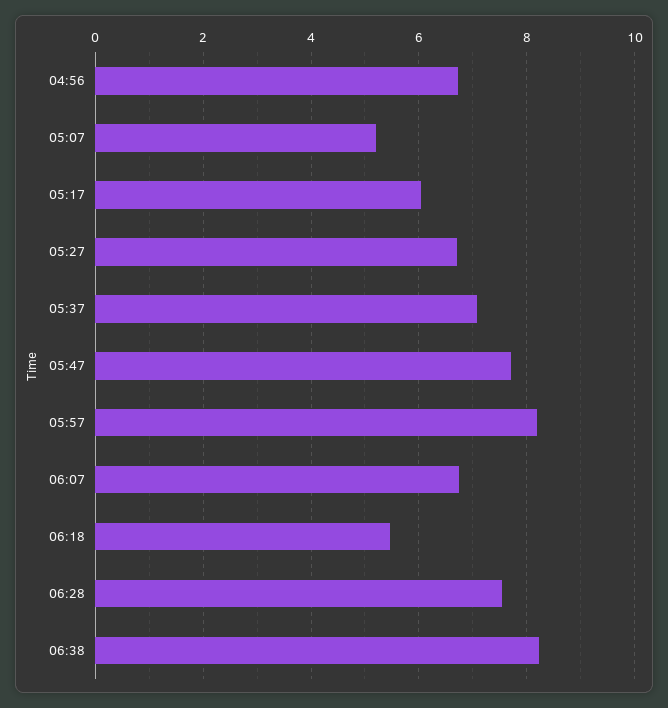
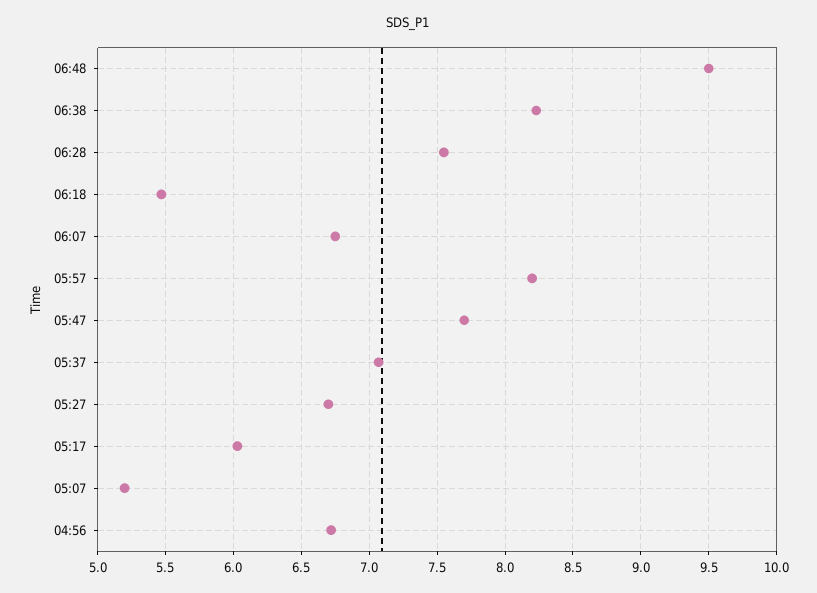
06:48: none -> 9.5

